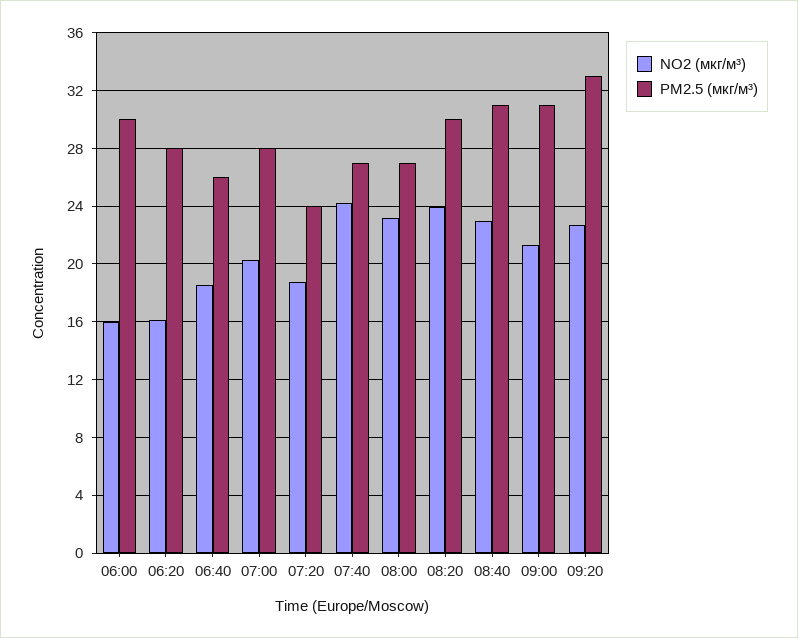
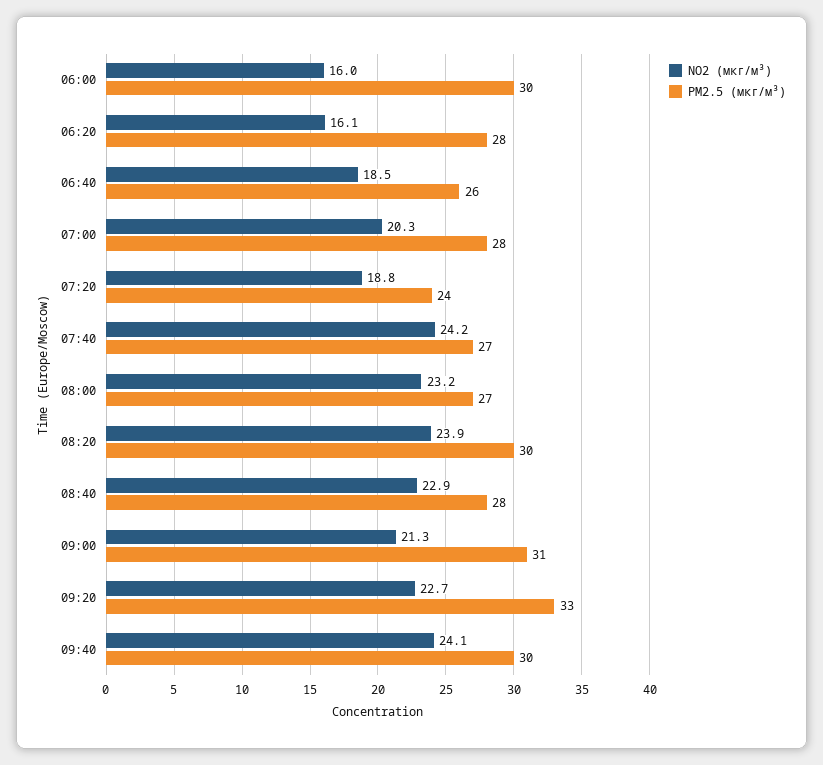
PM2.5 (мкг/м³), 08:40: 31 -> 28
NO2 (мкг/м³), 09:40: none -> 24.1
PM2.5 (мкг/м³), 09:40: none -> 30

